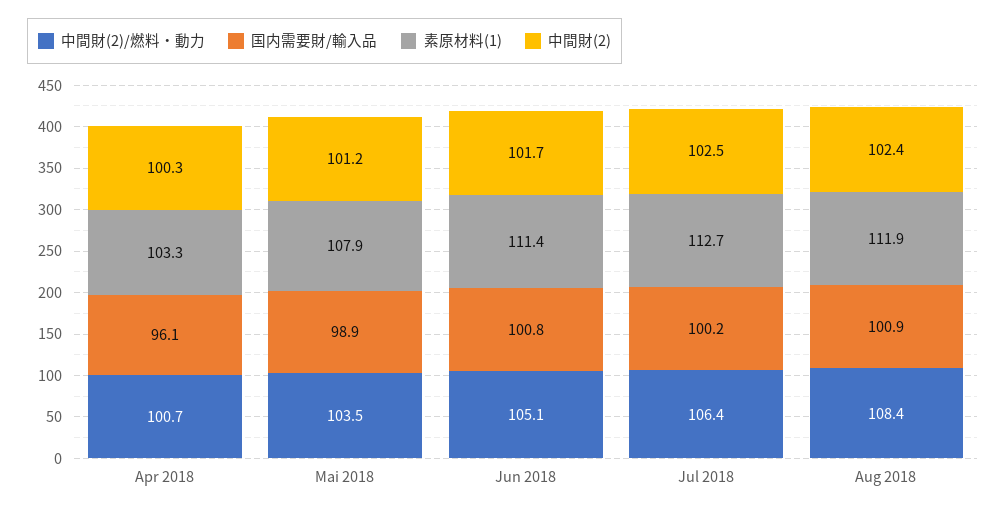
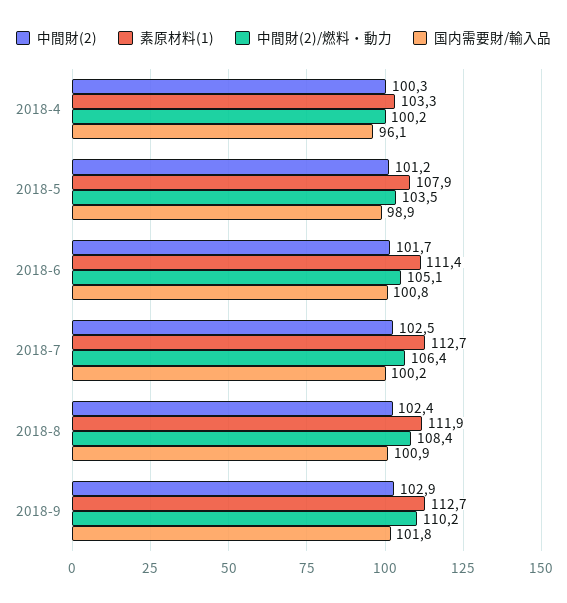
中間財(2)/燃料・動力, Apr 2018: 100.7 -> 100.2
中間財(2), 2018-9: none -> 102.9
素原材料(1), 2018-9: none -> 112.7
中間財(2)/燃料・動力, 2018-9: none -> 110.2
国内需要財/輸入品, 2018-9: none -> 101.8

